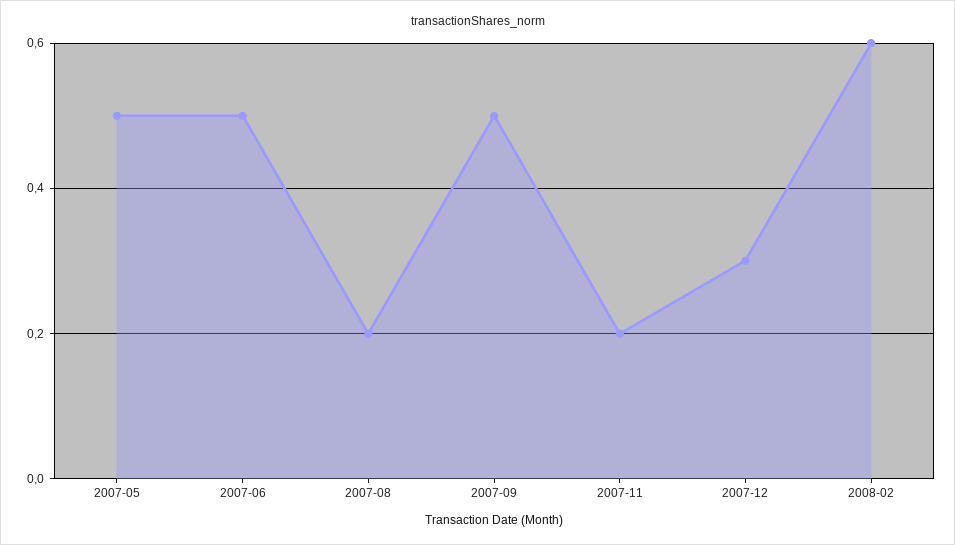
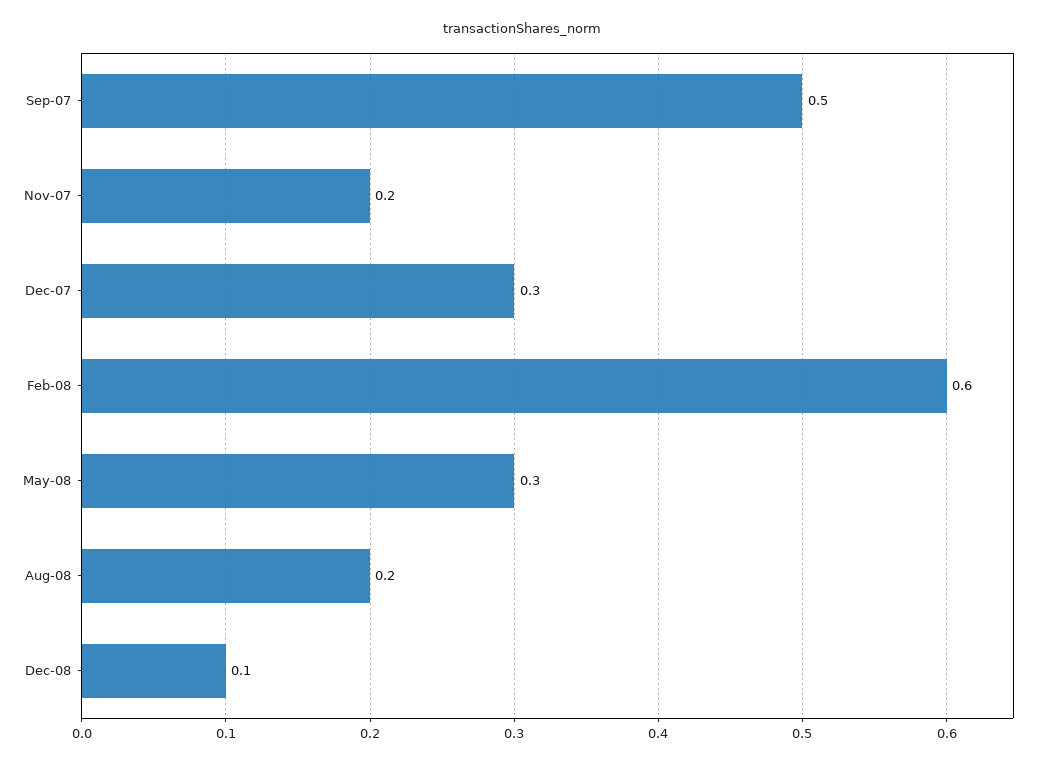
2007-05: 0.5 -> none
2007-06: 0.5 -> none
2007-08: 0.2 -> none
May-08: none -> 0.3
Aug-08: none -> 0.2
Dec-08: none -> 0.1

